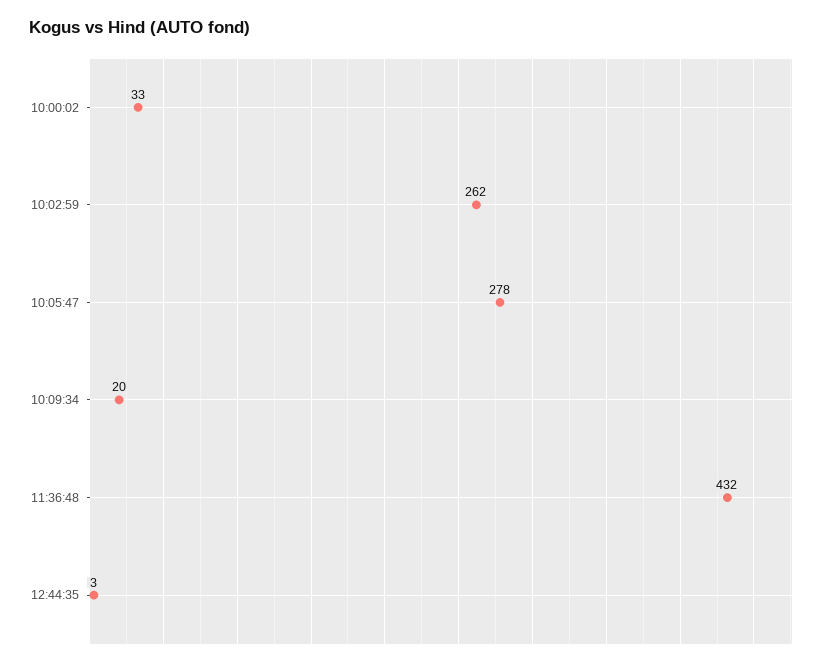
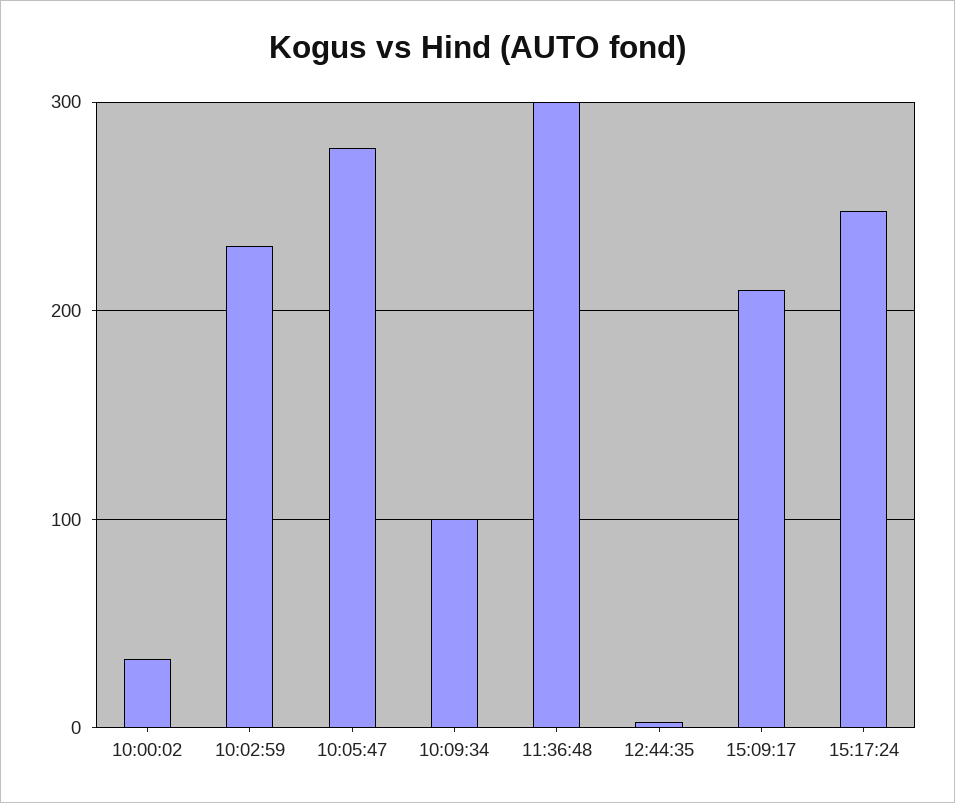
10:02:59: 262 -> 230
10:09:34: 20 -> 100
11:36:48: 432 -> 300
15:09:17: none -> 210
15:17:24: none -> 250

